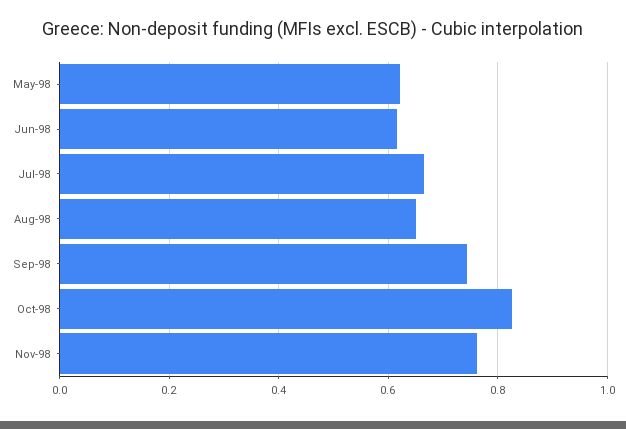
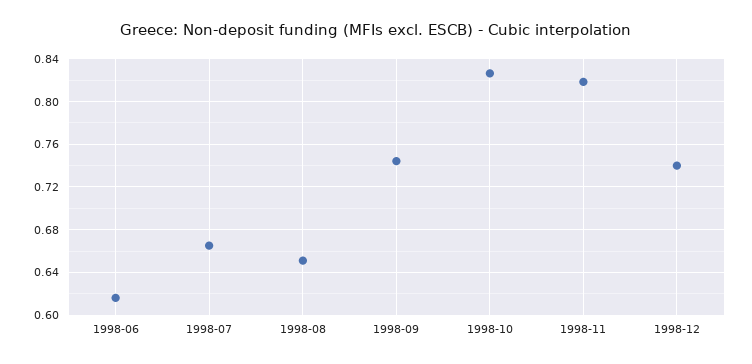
May-98: 0.62 -> none
Nov-98: 0.76 -> 0.82
1998-12: none -> 0.74

